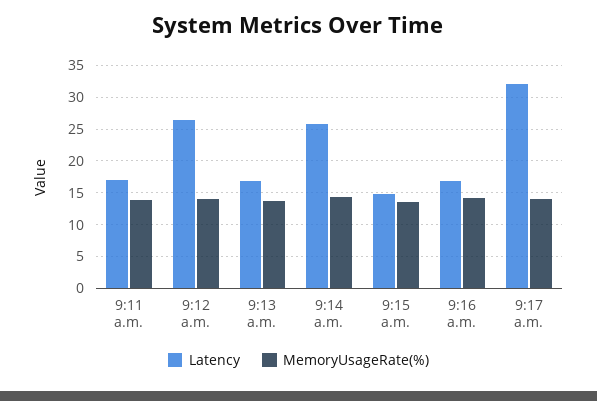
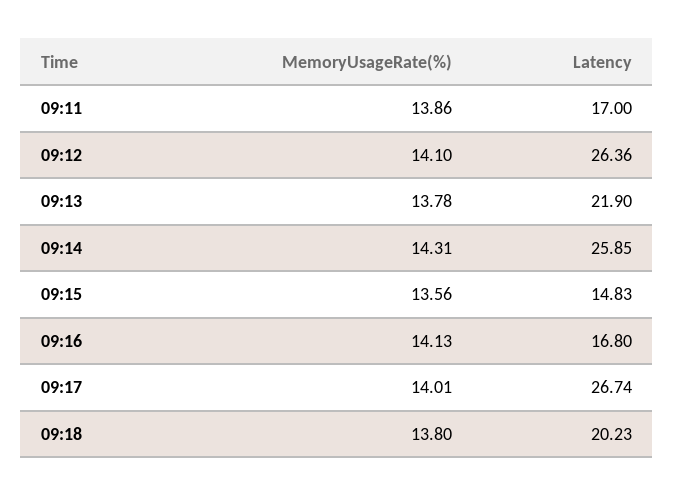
Latency, 9:13 a.m.: 17 -> 21.9
Latency, 9:17 a.m.: 32 -> 26.74
MemoryUsageRate(%), 09:18: none -> 13.8
Latency, 09:18: none -> 20.23

